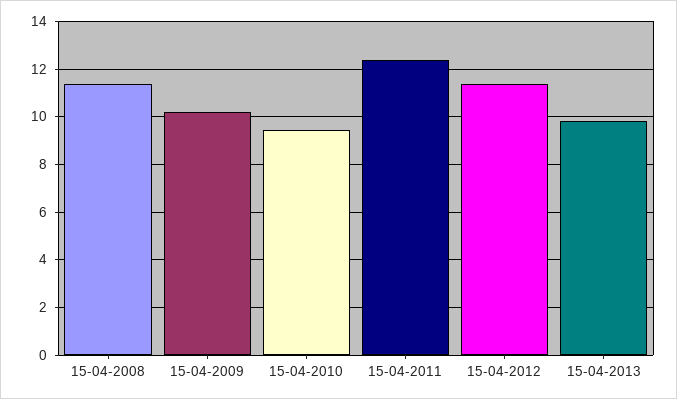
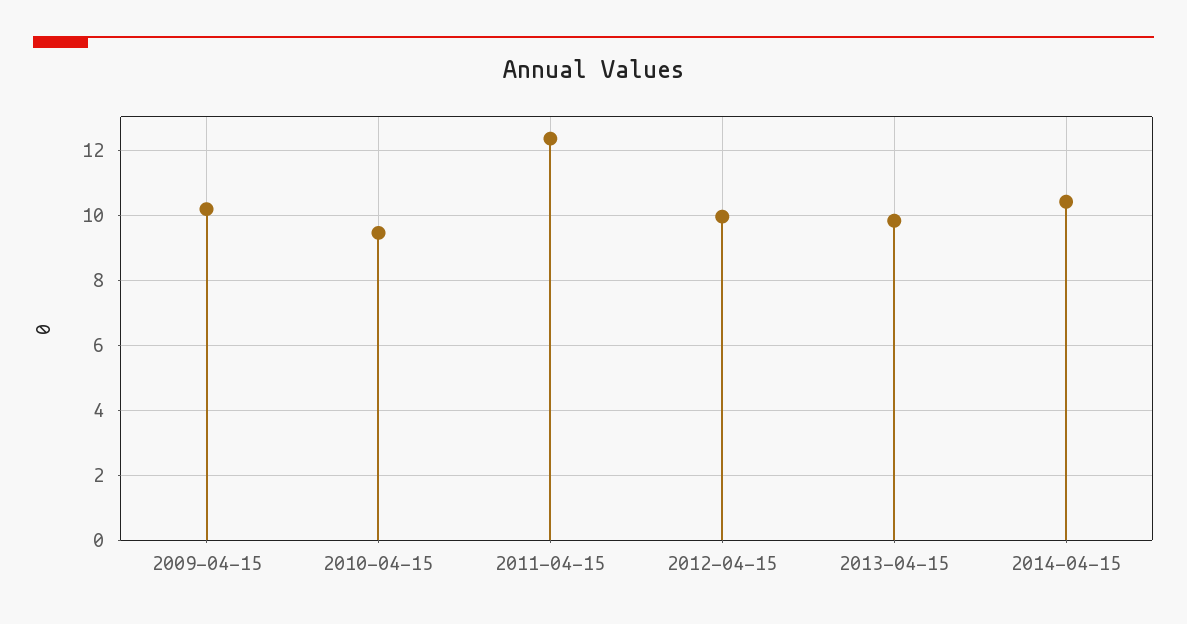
15-04-2008: 11.5 -> none
15-04-2012: 11.5 -> 10
2014-04-15: none -> 10.4

